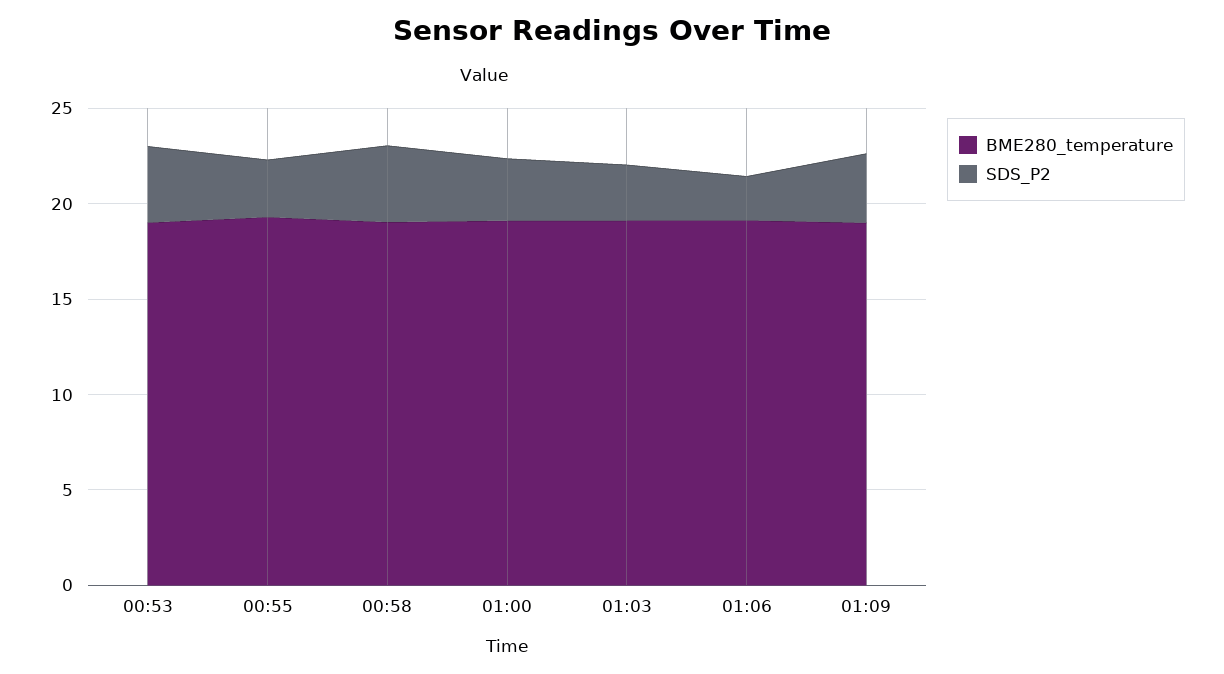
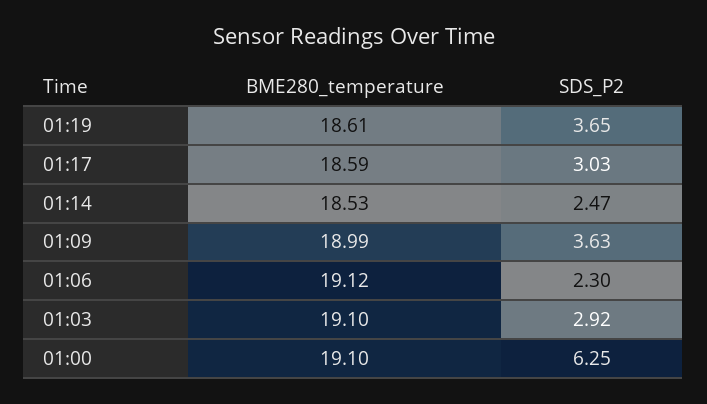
BME280_temperature, 00:53: 19 -> none
SDS_P2, 00:53: 4 -> none
BME280_temperature, 00:55: 19 -> none
SDS_P2, 00:55: 3 -> none
BME280_temperature, 00:58: 19 -> none
SDS_P2, 00:58: 4 -> none
SDS_P2, 01:00: 3 -> 6.25
BME280_temperature, 01:19: none -> 18.61
SDS_P2, 01:19: none -> 3.65
BME280_temperature, 01:17: none -> 18.59
SDS_P2, 01:17: none -> 3.03
BME280_temperature, 01:14: none -> 18.53
SDS_P2, 01:14: none -> 2.47

